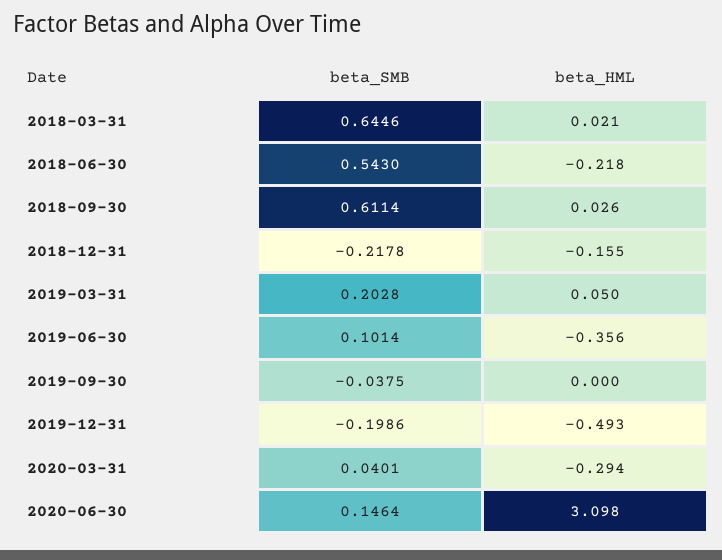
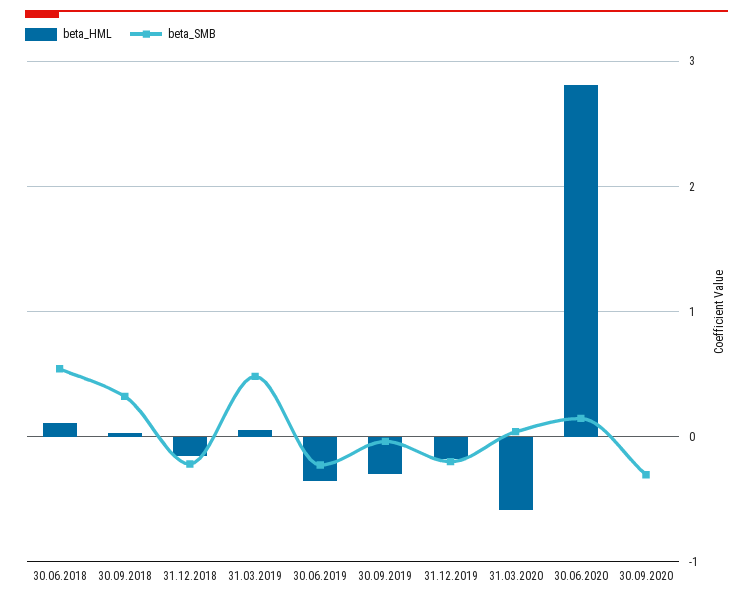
beta_SMB, 2018-03-31: 0.6446 -> none
beta_HML, 2018-03-31: 0.021 -> none
beta_HML, 2018-06-30: -0.218 -> 0.1
beta_SMB, 2018-09-30: 0.6114 -> 0.3
beta_SMB, 2019-03-31: 0.2028 -> 0.5
beta_SMB, 2019-06-30: 0.1014 -> -0.2
beta_HML, 2019-09-30: 0 -> -0.3
beta_HML, 2019-12-31: -0.493 -> -0.2
beta_HML, 2020-03-31: -0.294 -> -0.6
beta_HML, 2020-06-30: 3.098 -> 2.8
beta_HML, 30.09.2020: none -> 0
beta_SMB, 30.09.2020: none -> -0.3

